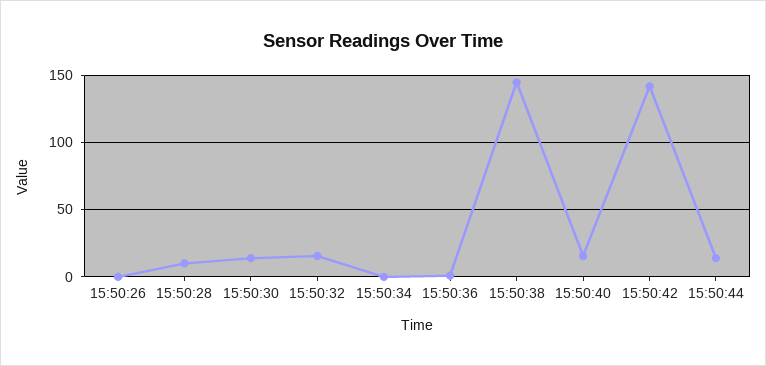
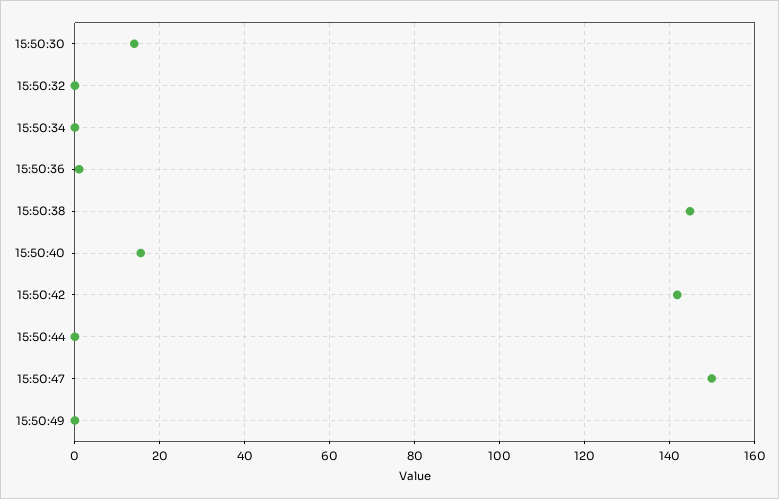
15:50:26: 0 -> none
15:50:28: 10 -> none
15:50:32: 15 -> 0
15:50:44: 15 -> 0
15:50:47: none -> 150
15:50:49: none -> 0

